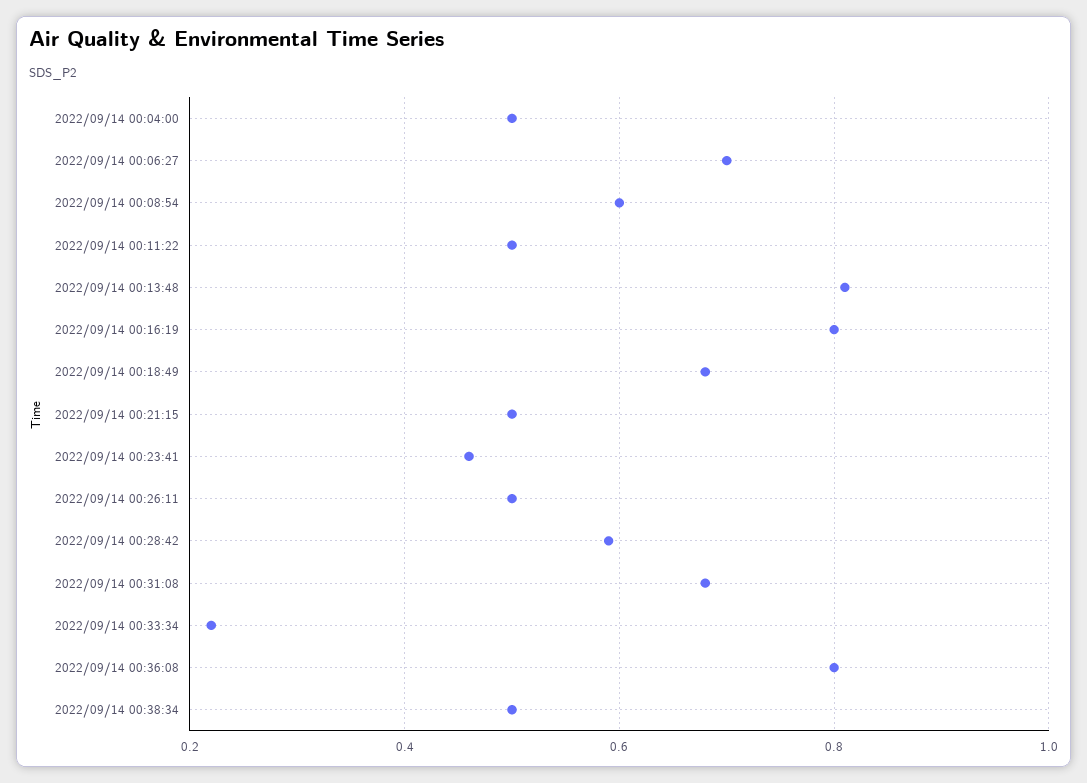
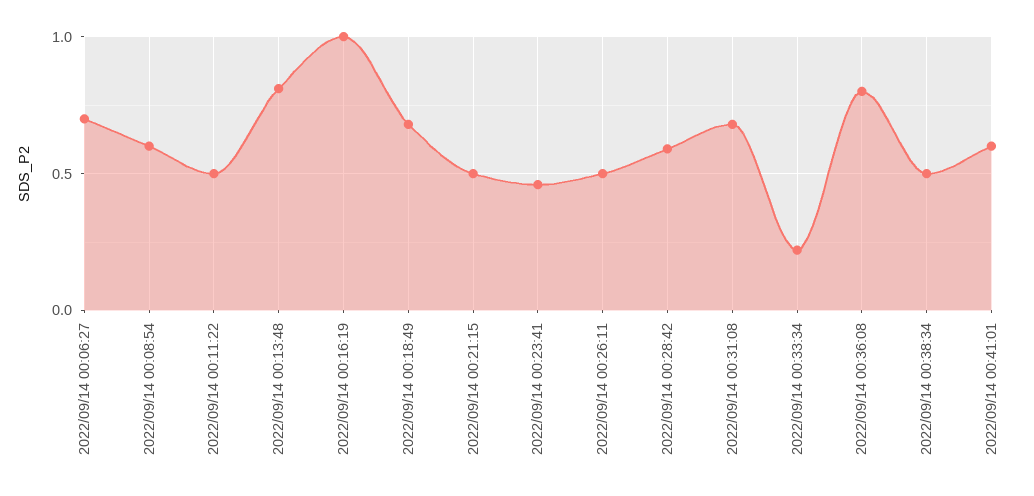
2022/09/14 00:04:00: 0.5 -> none
2022/09/14 00:16:19: 0.8 -> 1
2022/09/14 00:41:01: none -> 0.6

